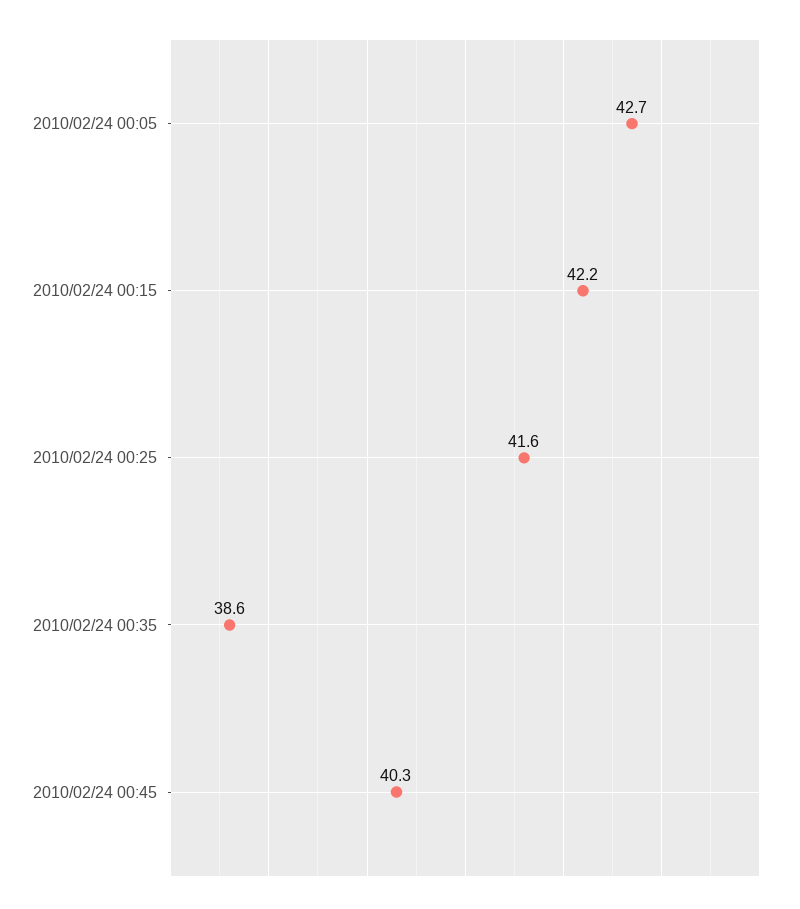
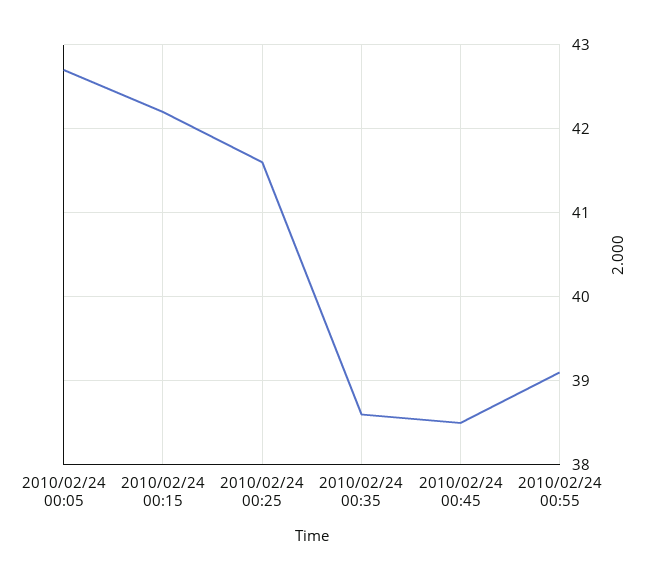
2010/02/24 00:45: 40.3 -> 38.5
2010/02/24 00:55: none -> 39.1

